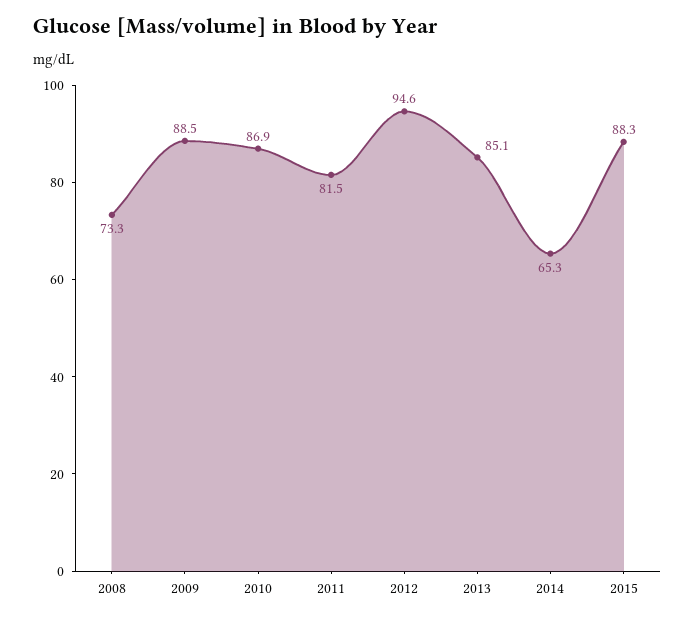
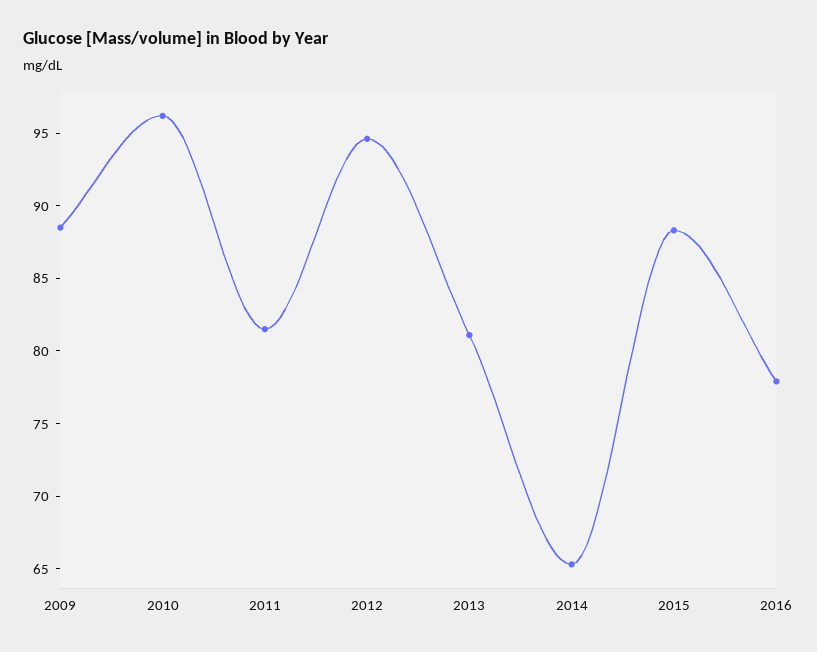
2008: 73.3 -> none
2010: 86.9 -> 96
2013: 85.1 -> 81
2016: none -> 78

